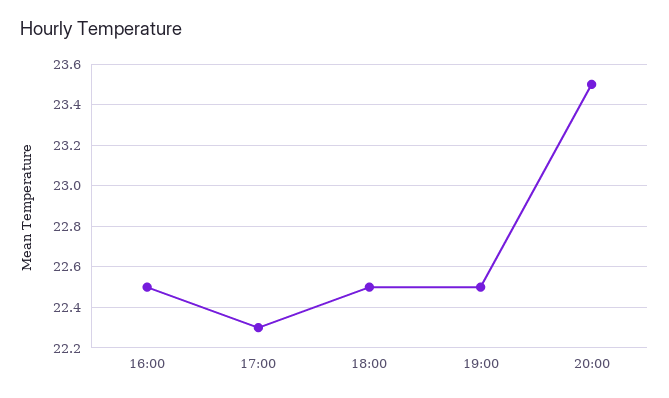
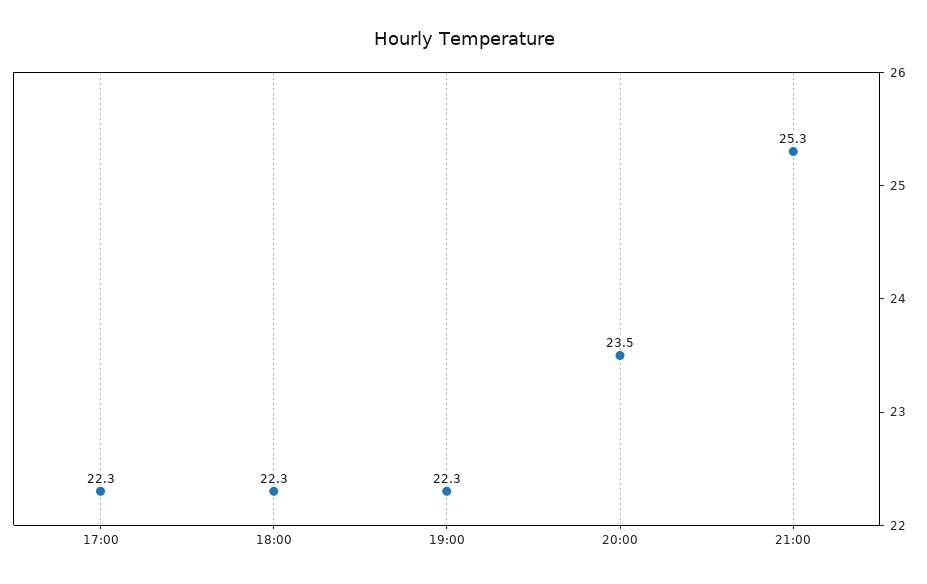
16:00: 22.5 -> none
18:00: 22.5 -> 22.3
19:00: 22.5 -> 22.3
21:00: none -> 25.3

